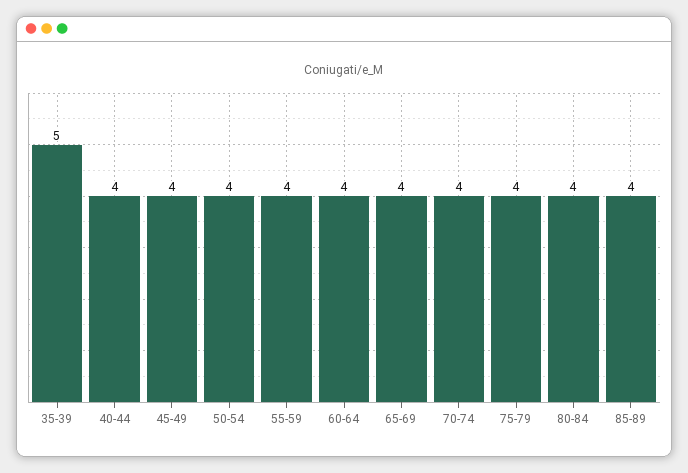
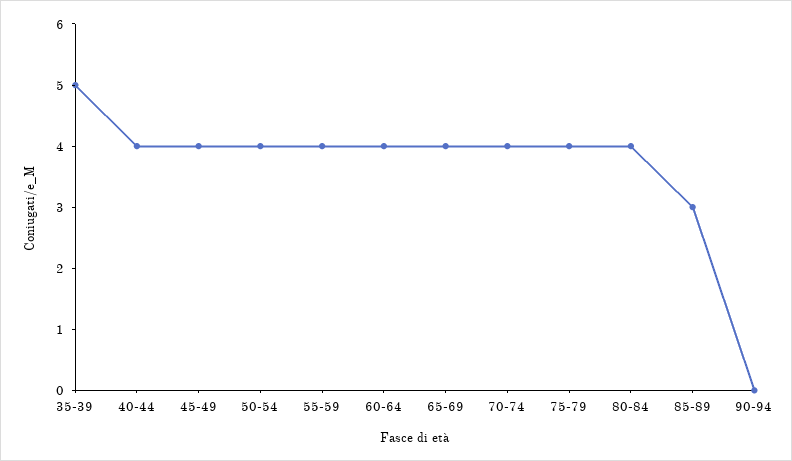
85-89: 4 -> 3
90-94: none -> 0

